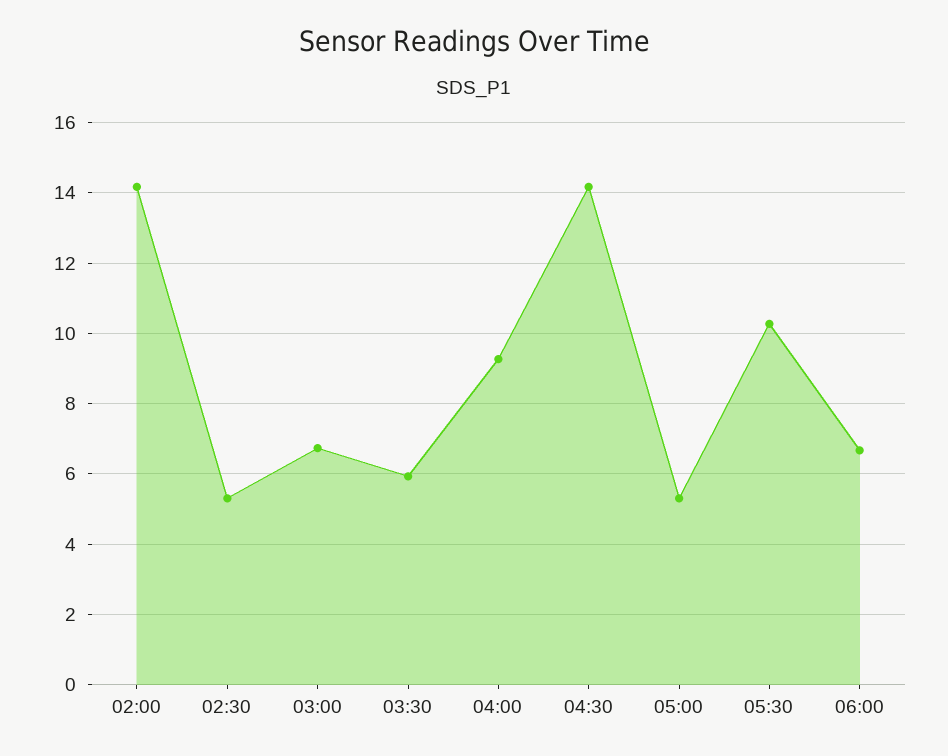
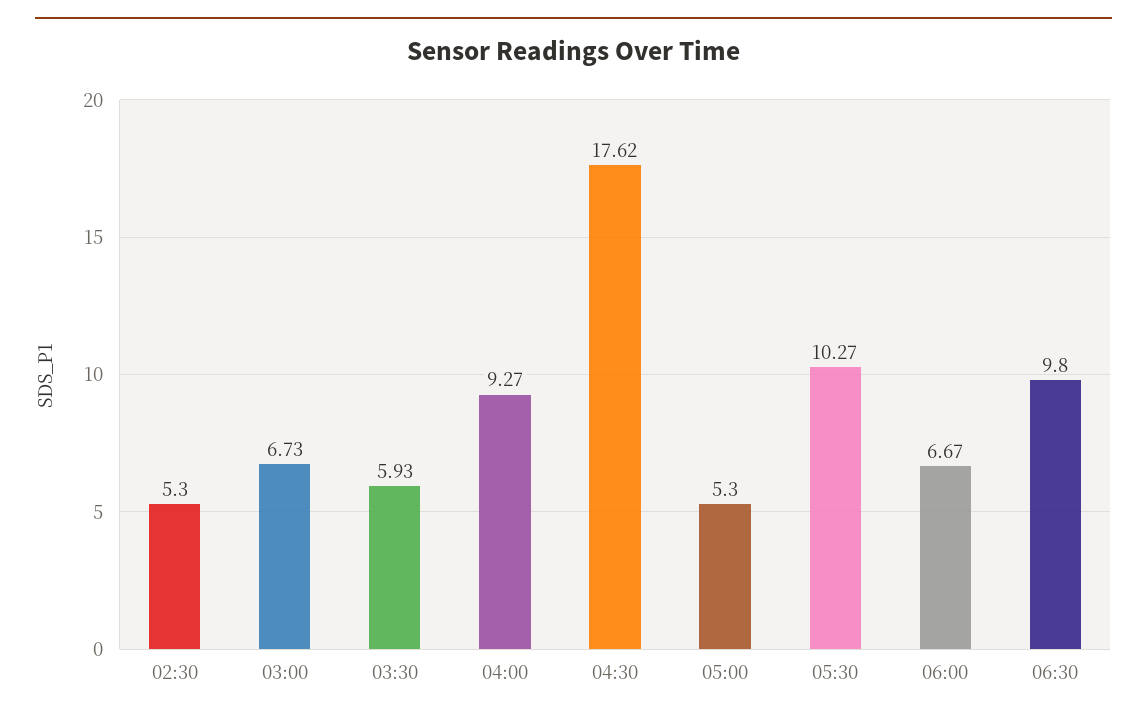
02:00: 14.2 -> none
04:30: 14.2 -> 17.62
06:30: none -> 9.8

